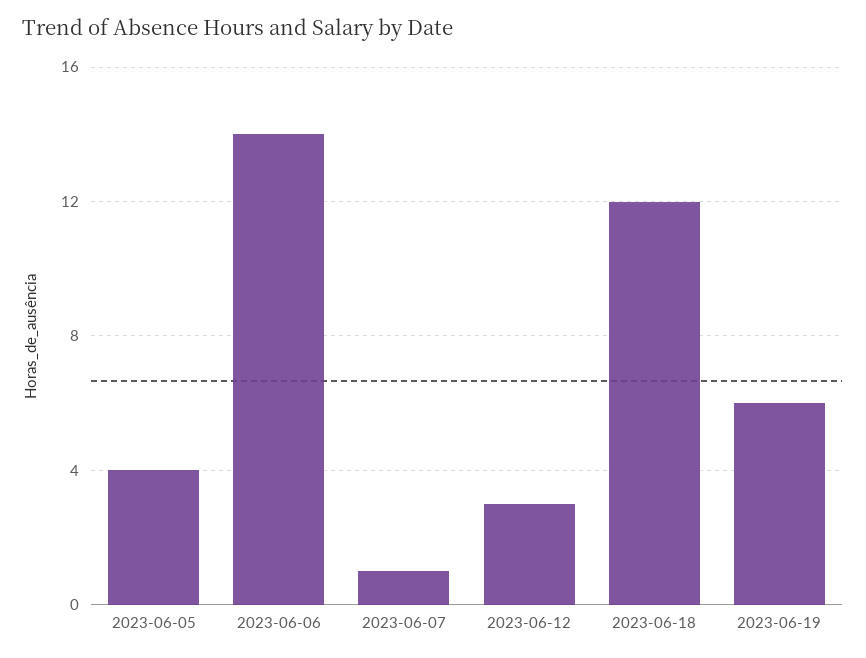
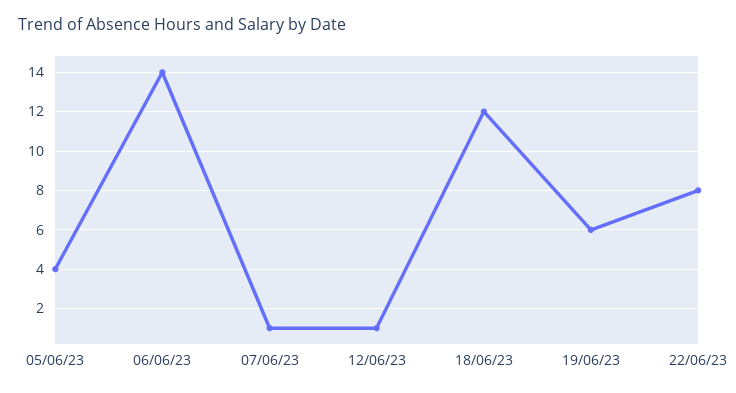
2023-06-12: 3 -> 1
22/06/23: none -> 8

